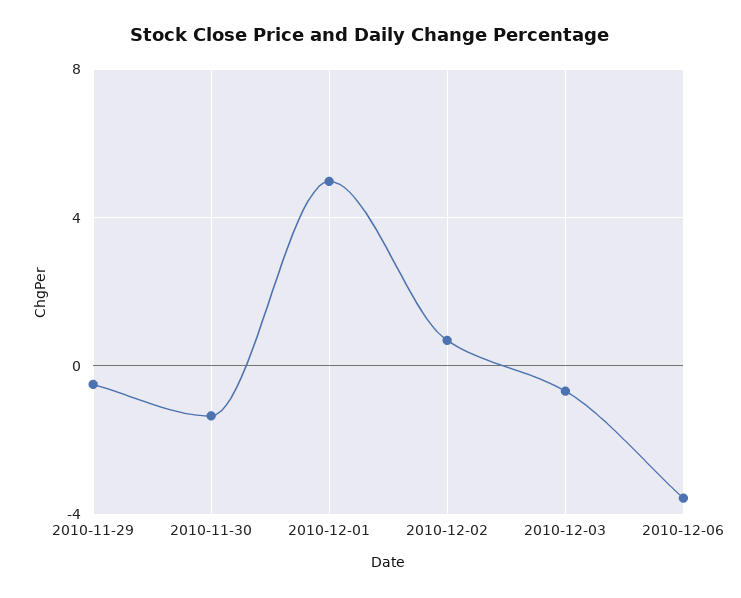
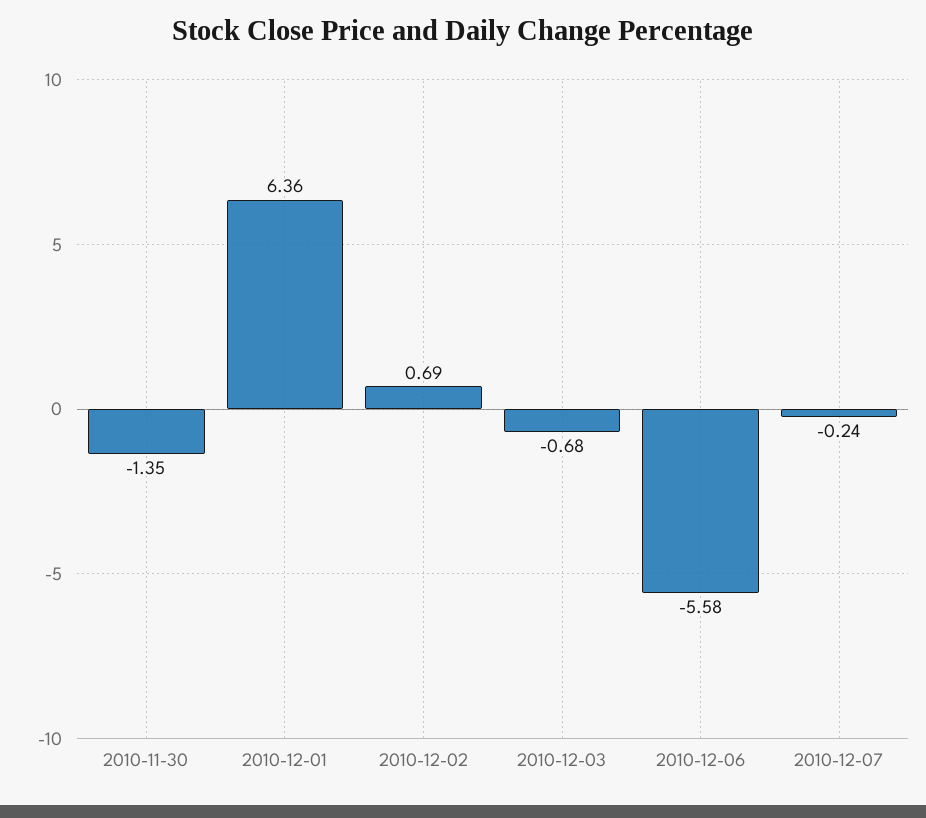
2010-11-29: -0.5 -> none
2010-12-01: 5 -> 6.36
2010-12-06: -3.5 -> -5.58
2010-12-07: none -> -0.24

